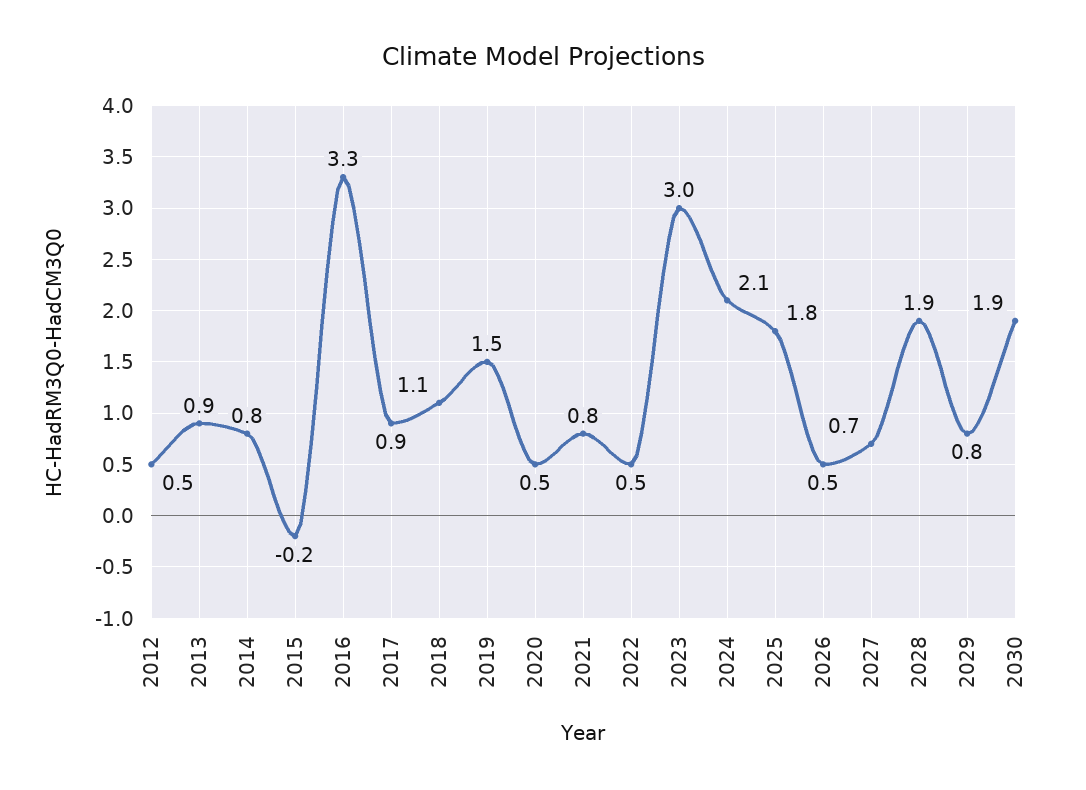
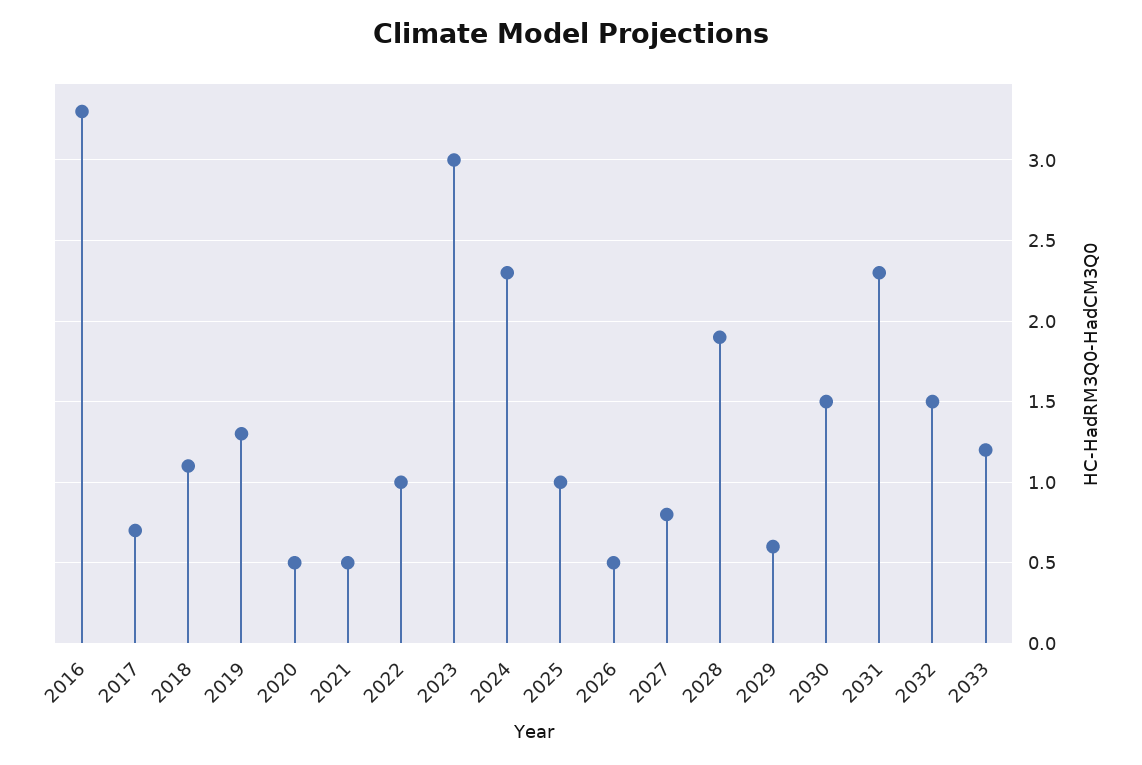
2012: 0.5 -> none
2013: 0.9 -> none
2014: 0.8 -> none
2015: -0.2 -> none
2017: 0.9 -> 0.7
2019: 1.5 -> 1.3
2021: 0.8 -> 0.5
2022: 0.5 -> 1
2024: 2.1 -> 2.3
2025: 1.8 -> 1
2027: 0.7 -> 0.8
2029: 0.8 -> 0.6
2030: 1.9 -> 1.5
2031: none -> 2.3
2032: none -> 1.5
2033: none -> 1.2

